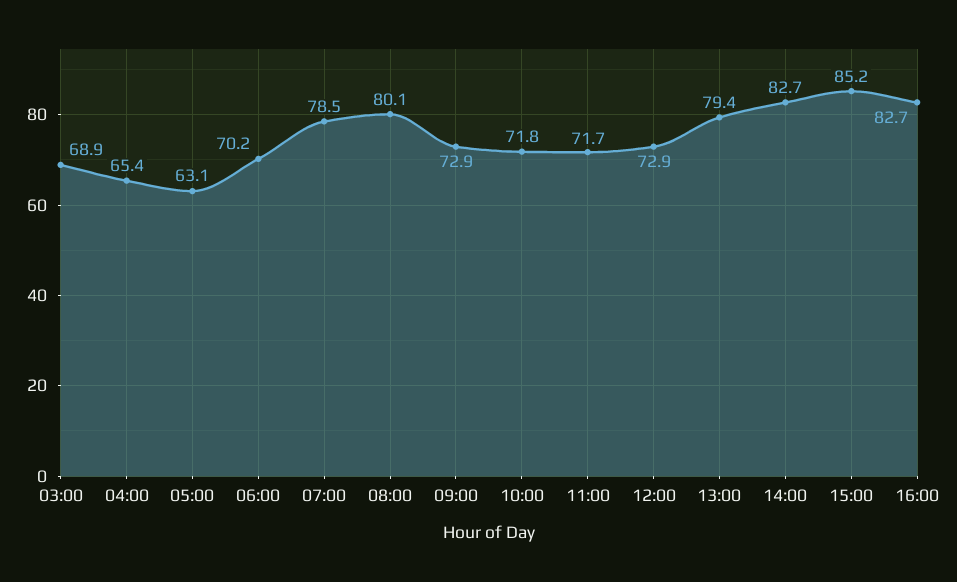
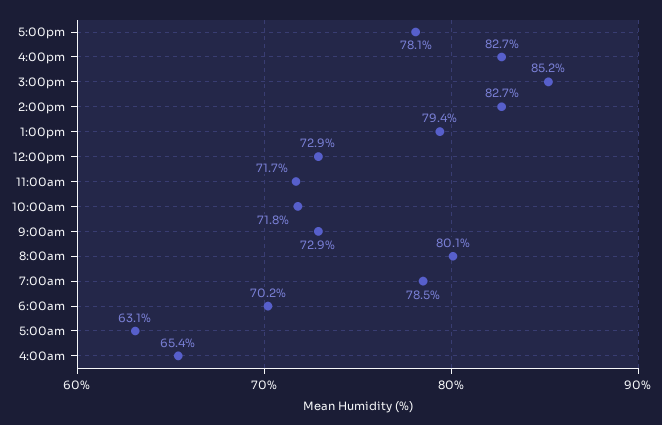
03:00: 68.9 -> none
5:00pm: none -> 78.1

